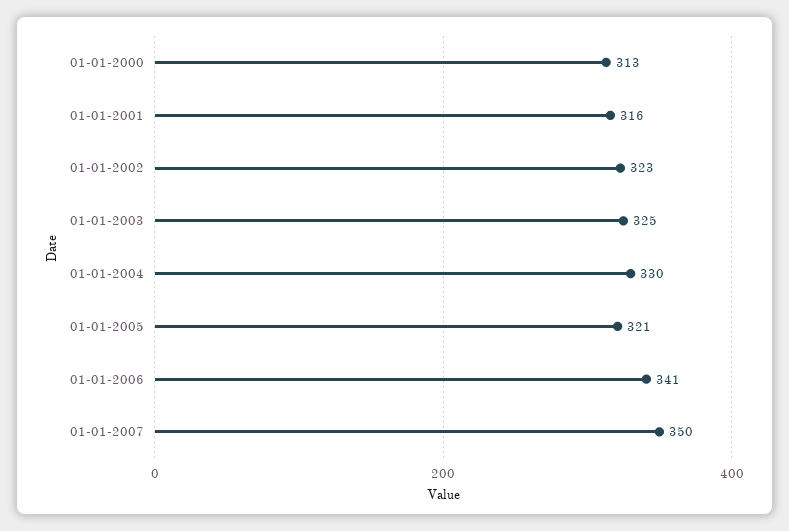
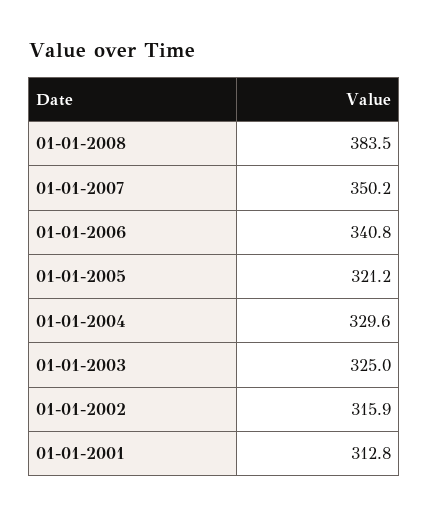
01-01-2000: 313 -> none
01-01-2001: 316 -> 312.8
01-01-2002: 323 -> 315.9
01-01-2008: none -> 383.5

